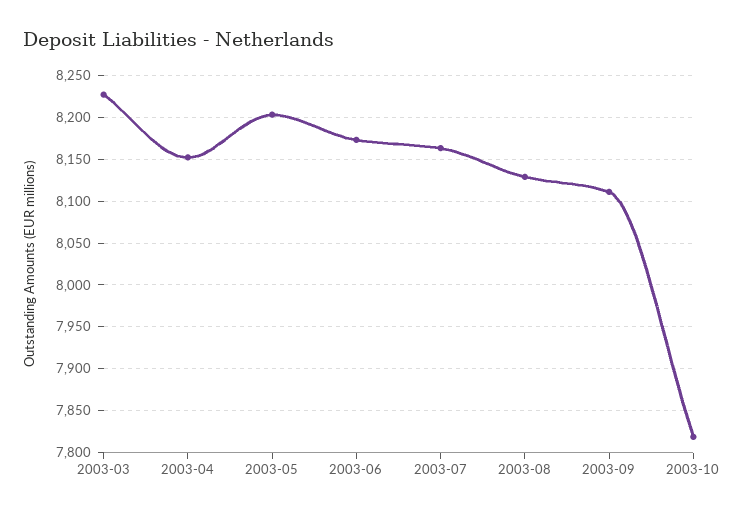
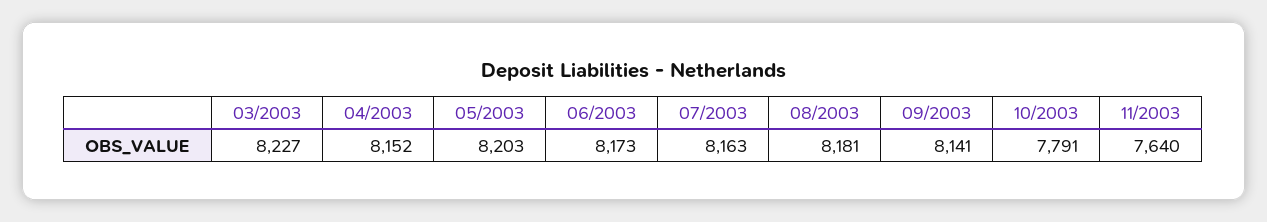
2003-08: 8130 -> 8181
2003-09: 8110 -> 8141
2003-10: 7820 -> 7791
11/2003: none -> 7640

